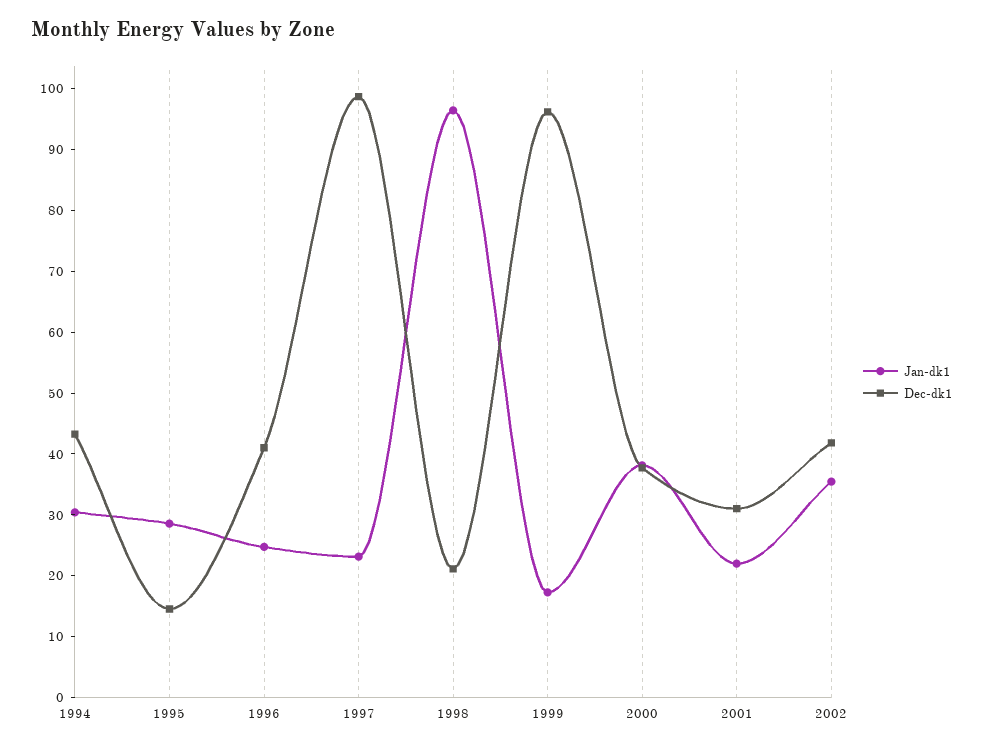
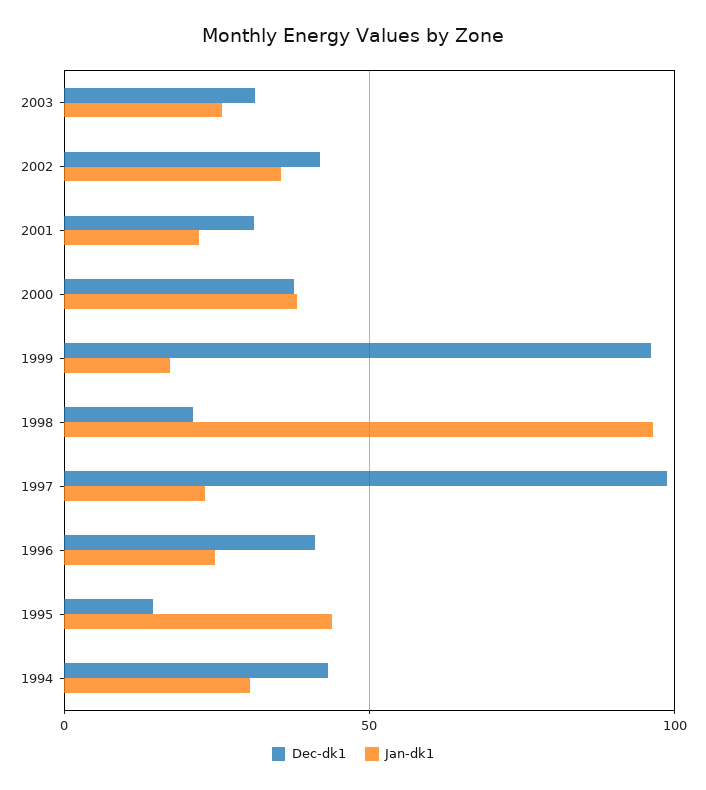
Jan-dk1, 1995: 28 -> 45
Dec-dk1, 2003: none -> 30
Jan-dk1, 2003: none -> 25

